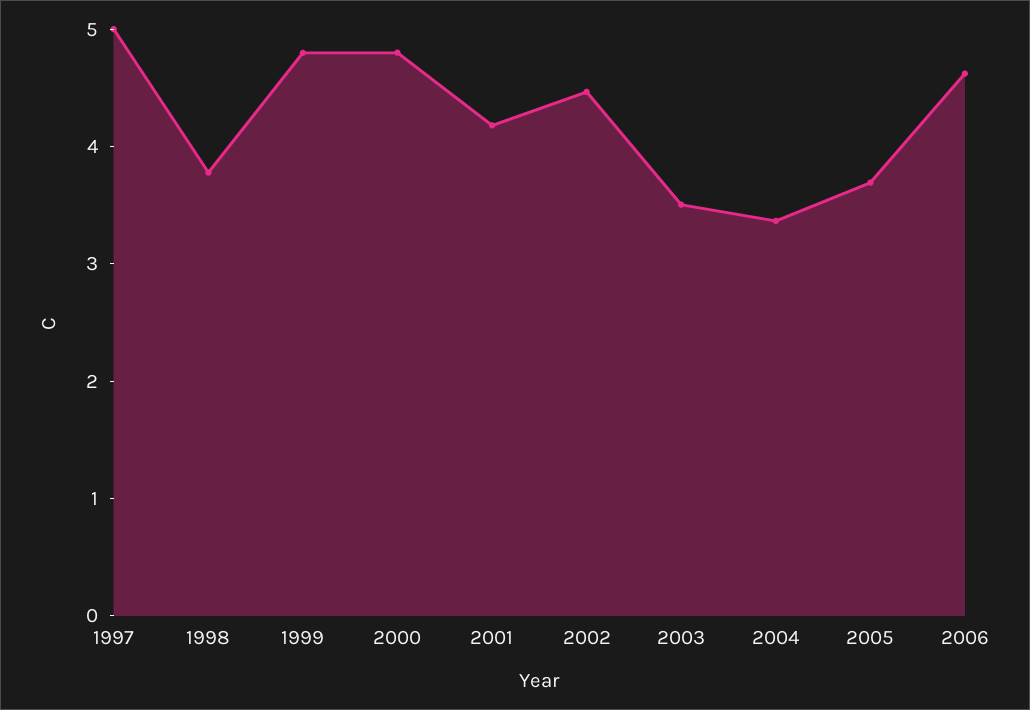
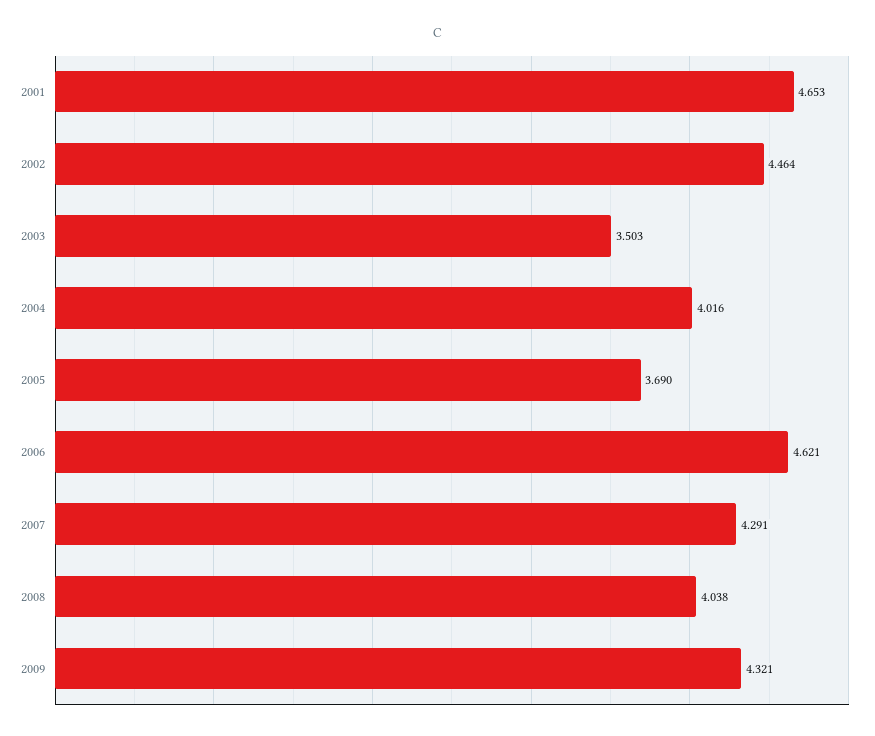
1997: 5 -> none
1998: 3.8 -> none
1999: 4.8 -> none
2000: 4.8 -> none
2001: 4.2 -> 4.653
2004: 3.4 -> 4.016
2007: none -> 4.291
2008: none -> 4.038
2009: none -> 4.321

